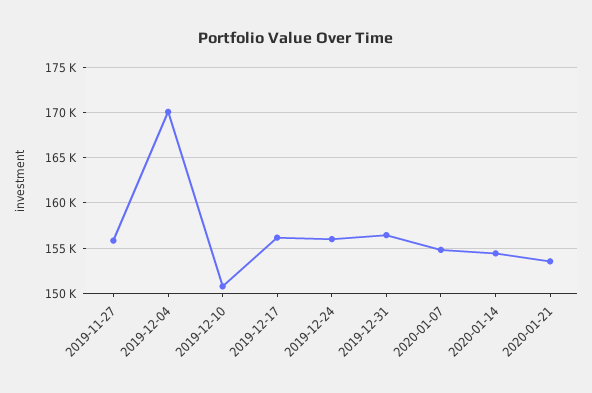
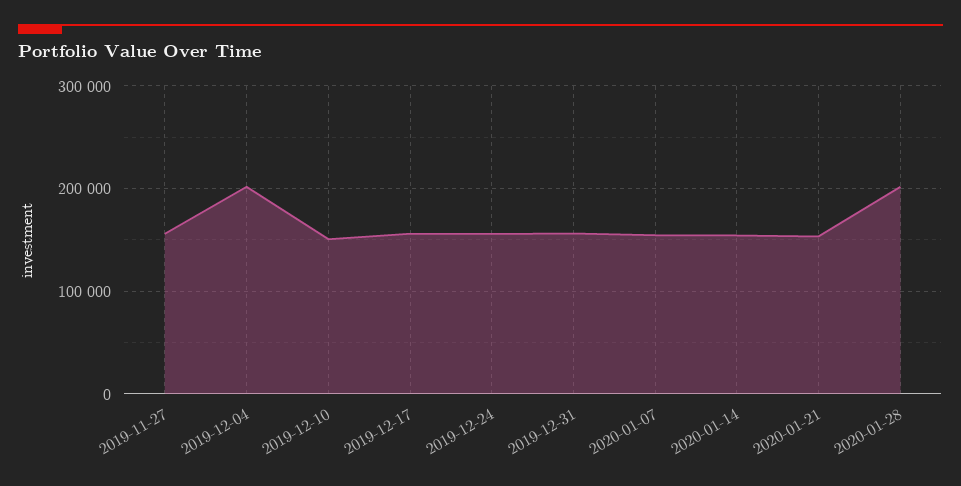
2019-12-04: 170000 -> 200000
2020-01-28: none -> 200000

